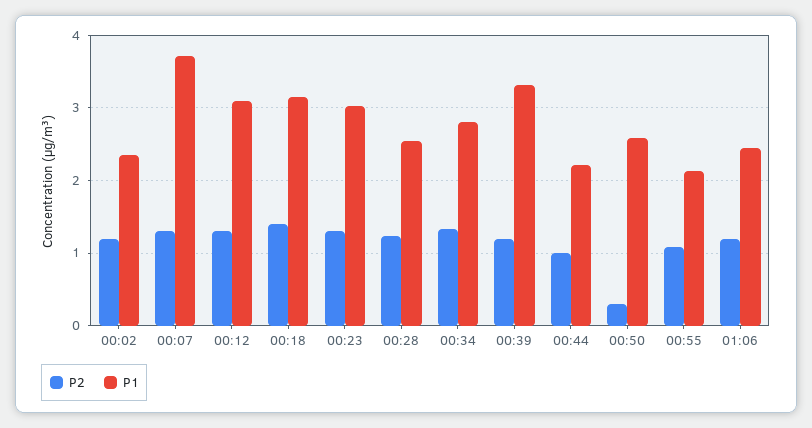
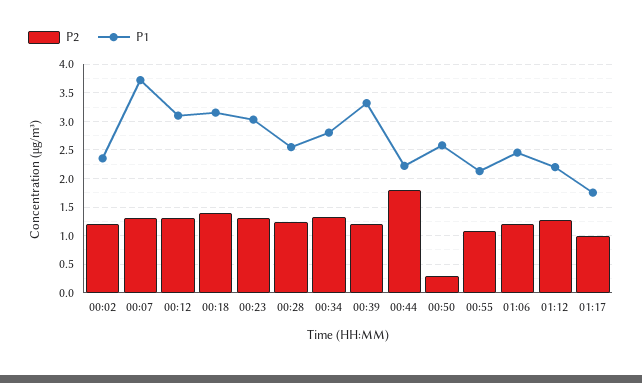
P2, 00:44: 1 -> 1.75
P2, 01:12: none -> 1.25
P1, 01:12: none -> 2.25
P2, 01:17: none -> 1
P1, 01:17: none -> 1.75

